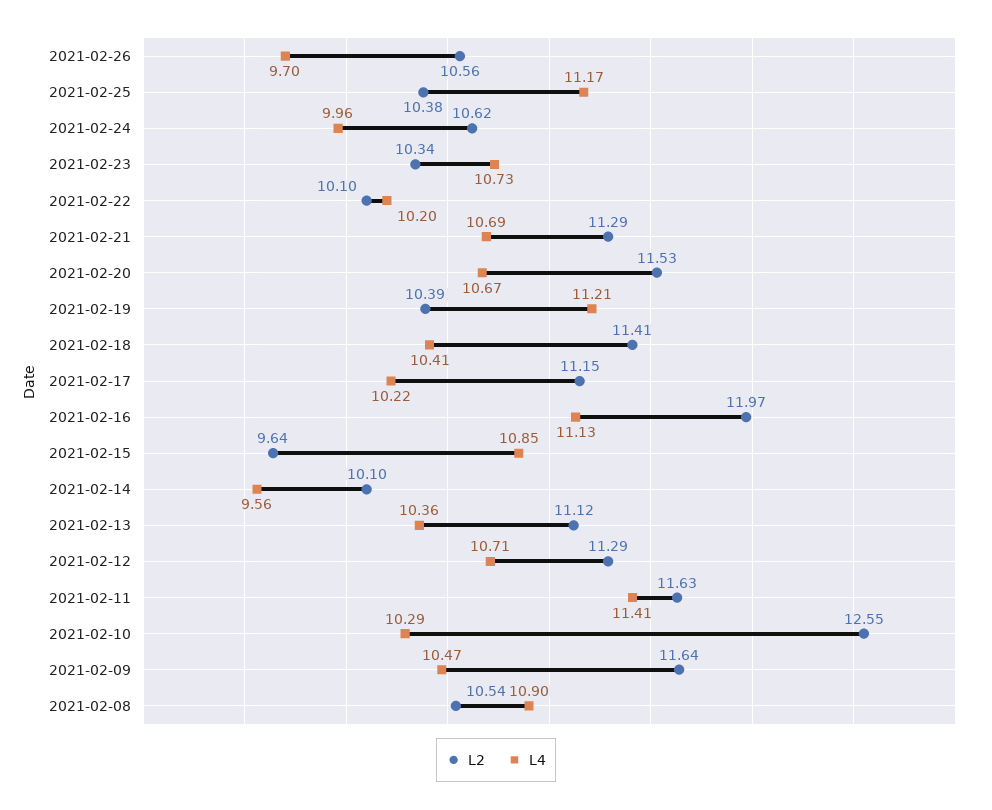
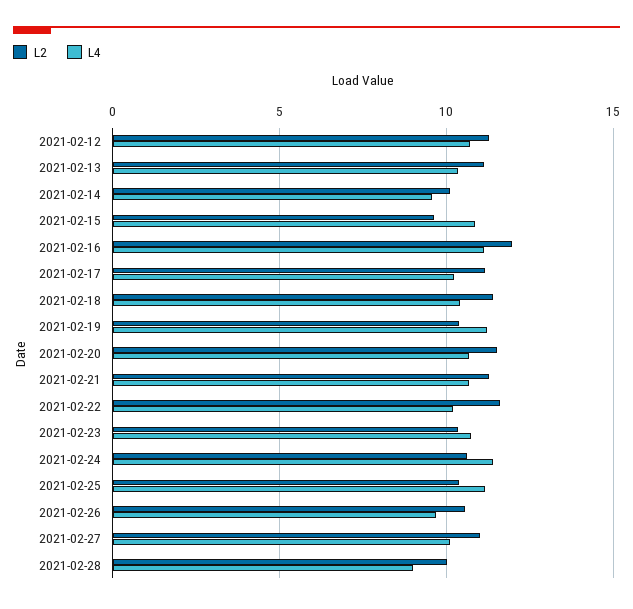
L4, 2021-02-24: 9.96 -> 11.5
L2, 2021-02-22: 10.1 -> 11.5
L2, 2021-02-11: 11.63 -> none
L4, 2021-02-11: 11.41 -> none
L2, 2021-02-10: 12.55 -> none
L4, 2021-02-10: 10.29 -> none
L2, 2021-02-09: 11.64 -> none
L4, 2021-02-09: 10.47 -> none
L2, 2021-02-08: 10.54 -> none
L4, 2021-02-08: 10.9 -> none
L2, 2021-02-27: none -> 11
L4, 2021-02-27: none -> 10
L2, 2021-02-28: none -> 10
L4, 2021-02-28: none -> 9

